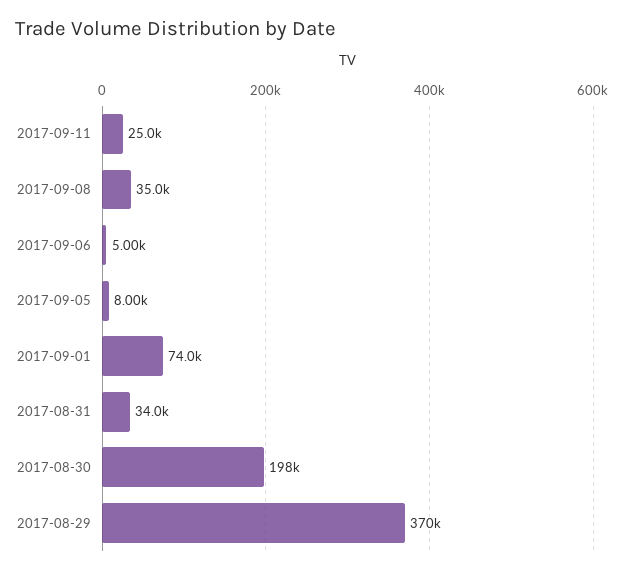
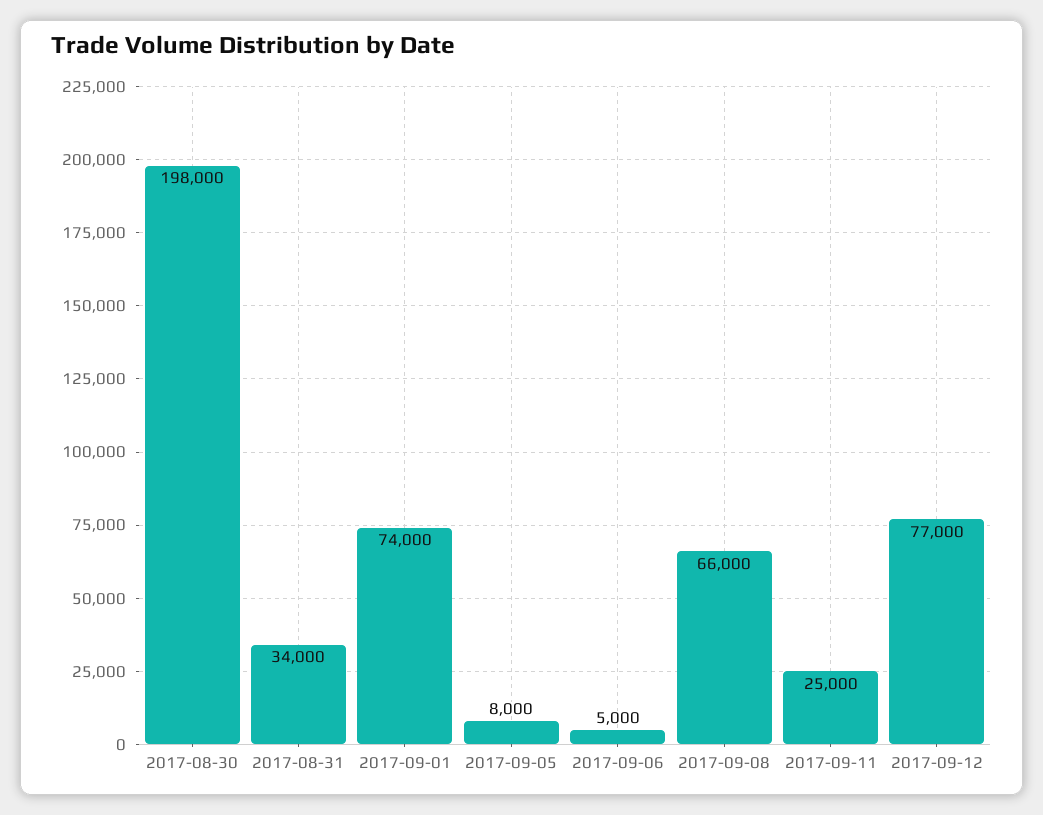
2017-09-08: 35000 -> 66000
2017-08-29: 370000 -> none
2017-09-12: none -> 77000

